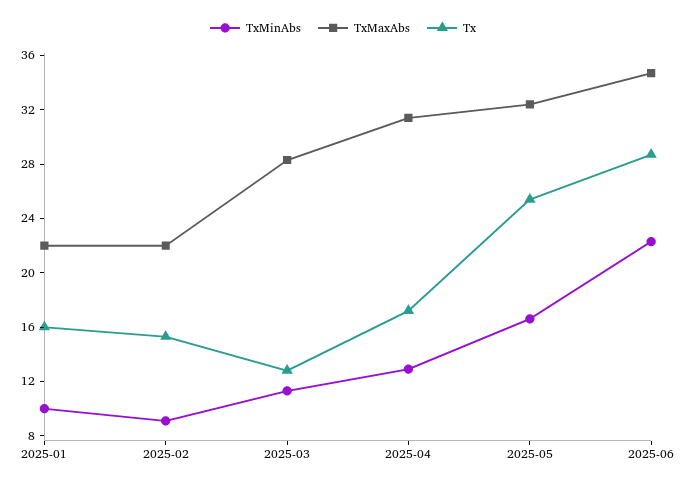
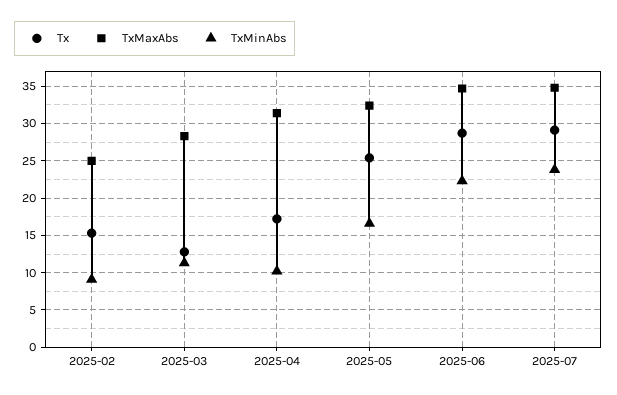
TxMinAbs, 2025-01: 10 -> none
TxMaxAbs, 2025-01: 22 -> none
Tx, 2025-01: 16 -> none
TxMaxAbs, 2025-02: 22 -> 25
TxMinAbs, 2025-04: 13 -> 10
Tx, 2025-07: none -> 29
TxMaxAbs, 2025-07: none -> 35
TxMinAbs, 2025-07: none -> 24

